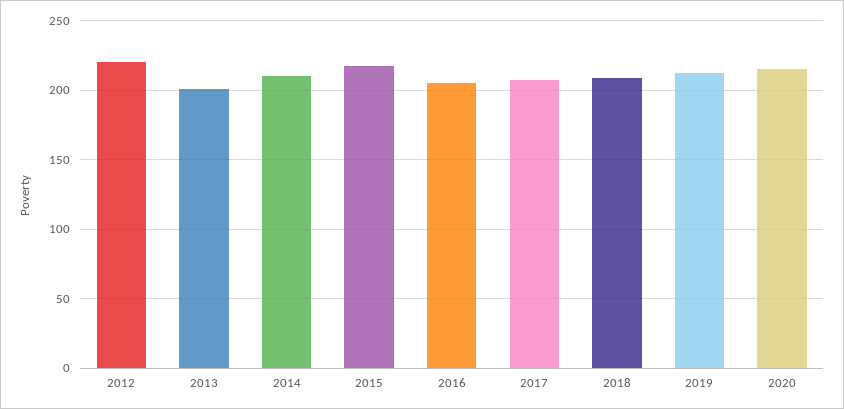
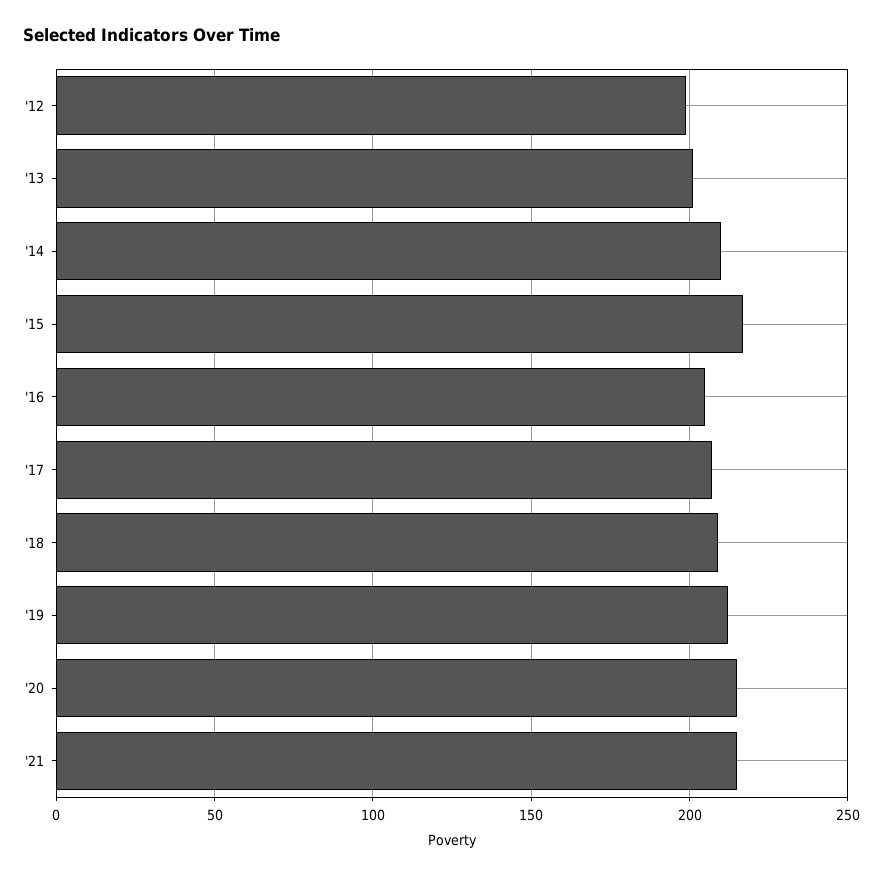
2012: 220 -> 200
'21: none -> 215

